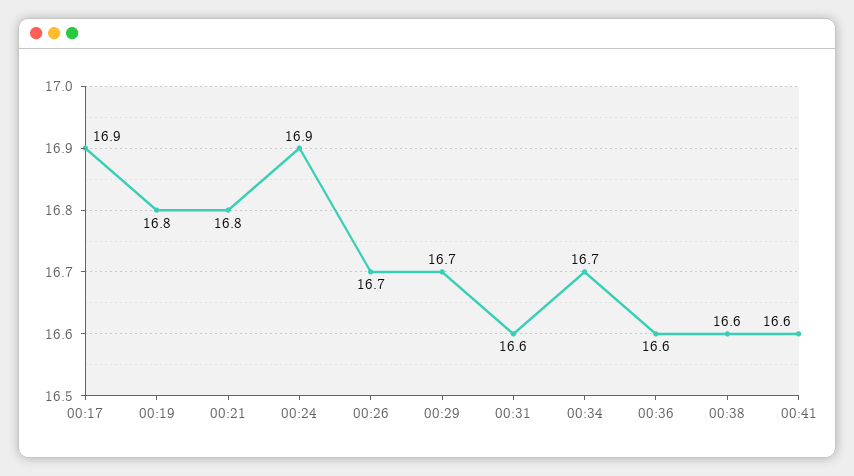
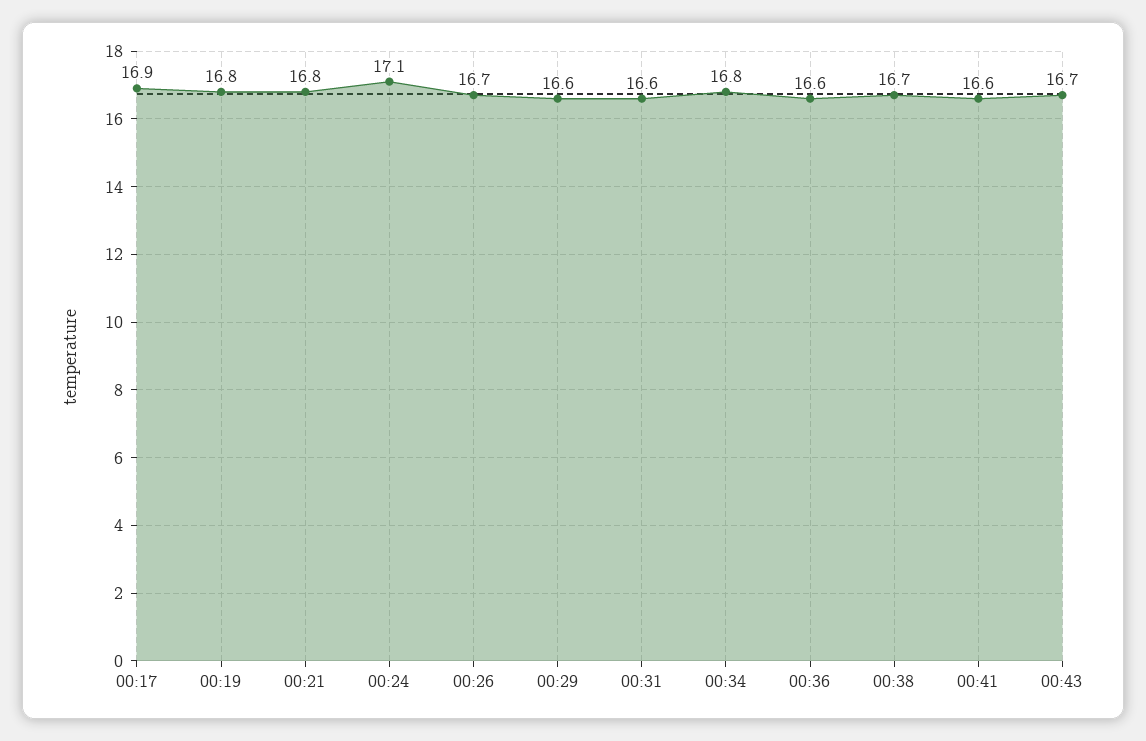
00:24: 16.9 -> 17.1
00:29: 16.7 -> 16.6
00:34: 16.7 -> 16.8
00:38: 16.6 -> 16.7
00:43: none -> 16.7

